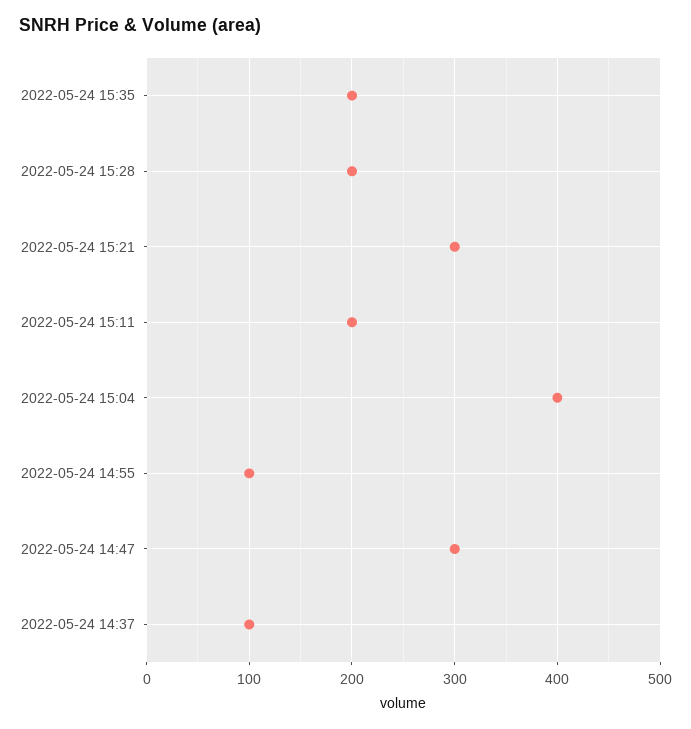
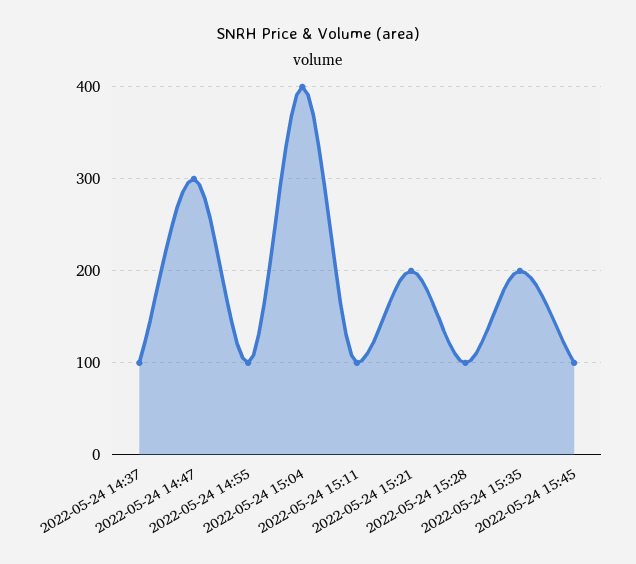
2022-05-24 15:28: 200 -> 100
2022-05-24 15:21: 300 -> 200
2022-05-24 15:11: 200 -> 100
2022-05-24 15:45: none -> 100

